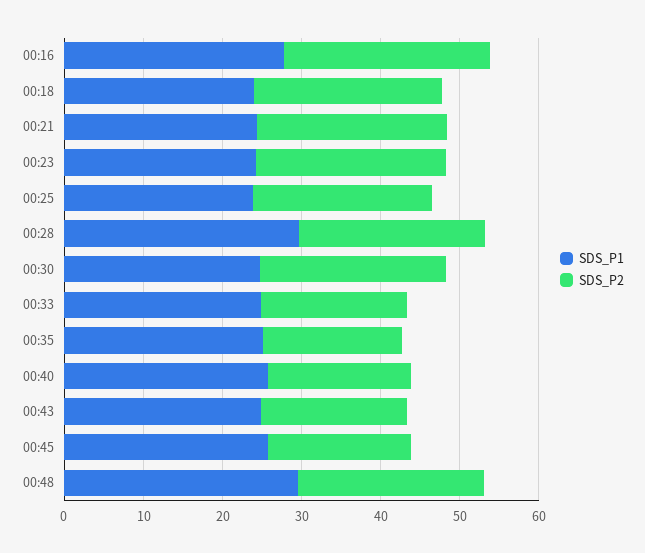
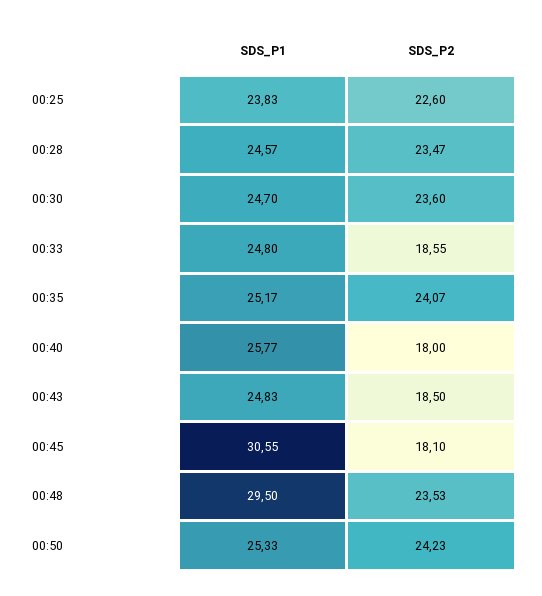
SDS_P1, 00:16: 28 -> none
SDS_P2, 00:16: 26 -> none
SDS_P1, 00:18: 24 -> none
SDS_P2, 00:18: 24 -> none
SDS_P1, 00:21: 24 -> none
SDS_P2, 00:21: 24 -> none
SDS_P1, 00:23: 24 -> none
SDS_P2, 00:23: 24 -> none
SDS_P1, 00:28: 30 -> 24.57
SDS_P2, 00:35: 18 -> 24.07
SDS_P1, 00:45: 26 -> 30.55
SDS_P1, 00:50: none -> 25.33
SDS_P2, 00:50: none -> 24.23

